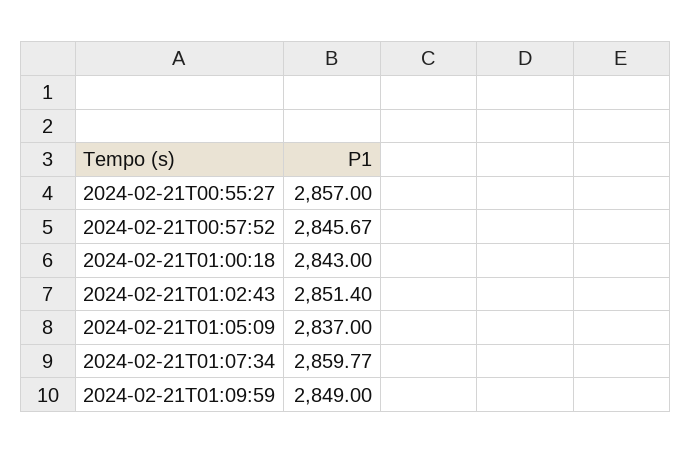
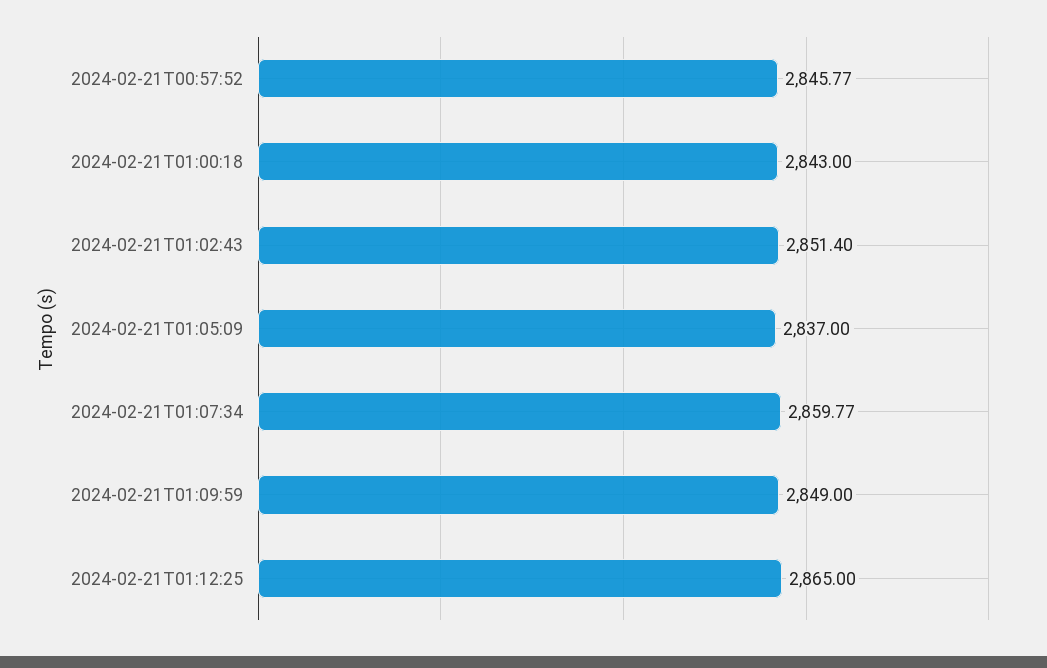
2024-02-21T00:55:27: 2857 -> none
2024-02-21T00:57:52: 2845.67 -> 2845.77
2024-02-21T01:12:25: none -> 2865

